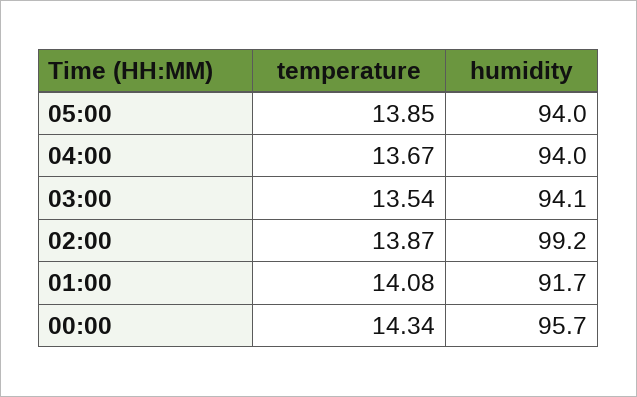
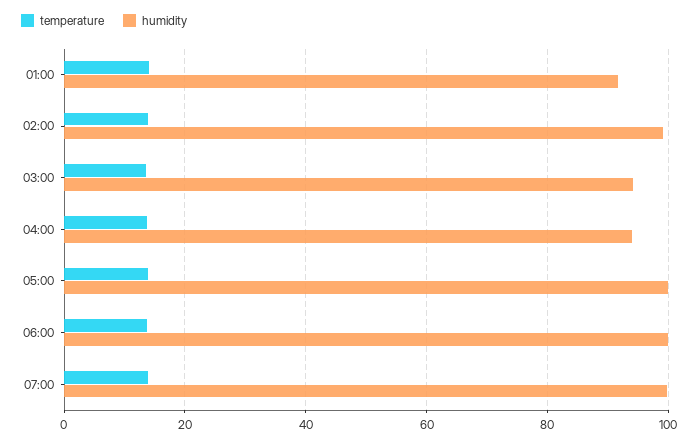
humidity, 05:00: 94 -> 100
temperature, 00:00: 14.34 -> none
humidity, 00:00: 95.7 -> none
temperature, 06:00: none -> 14
humidity, 06:00: none -> 100
temperature, 07:00: none -> 14
humidity, 07:00: none -> 100

